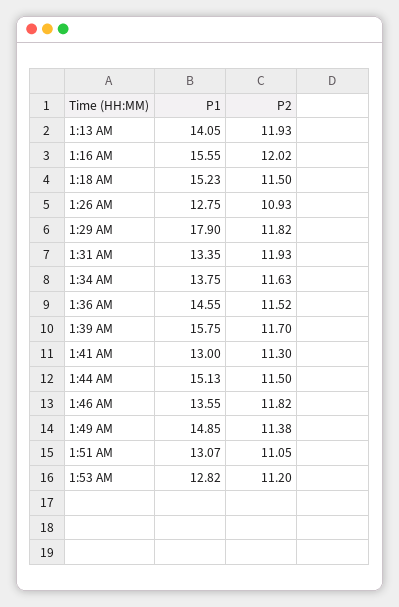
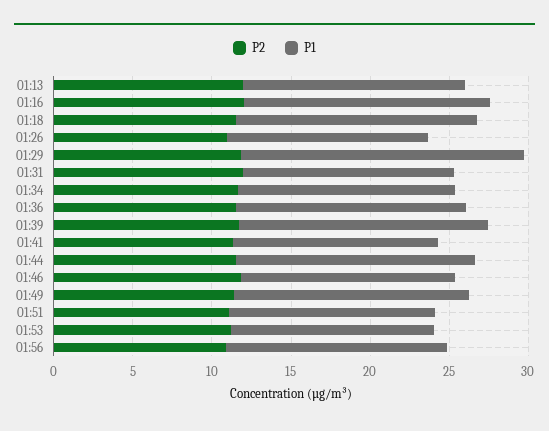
P2, 01:56: none -> 11
P1, 01:56: none -> 14

